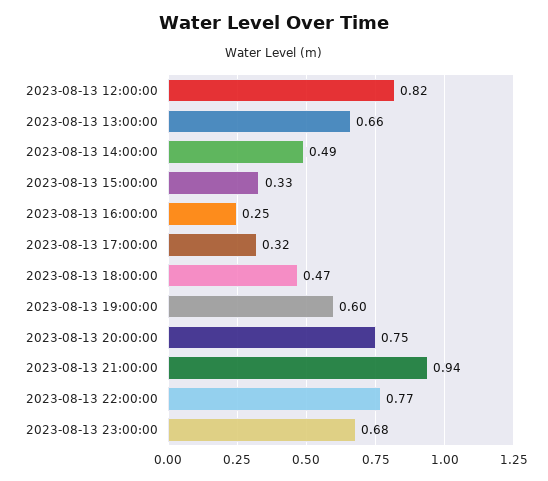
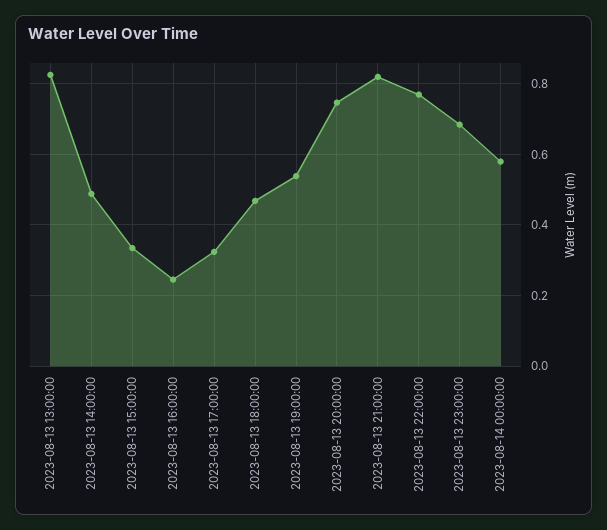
2023-08-13 12:00:00: 0.82 -> none
2023-08-13 13:00:00: 0.66 -> 0.82
2023-08-13 19:00:00: 0.6 -> 0.54
2023-08-13 21:00:00: 0.94 -> 0.82
2023-08-14 00:00:00: none -> 0.58

